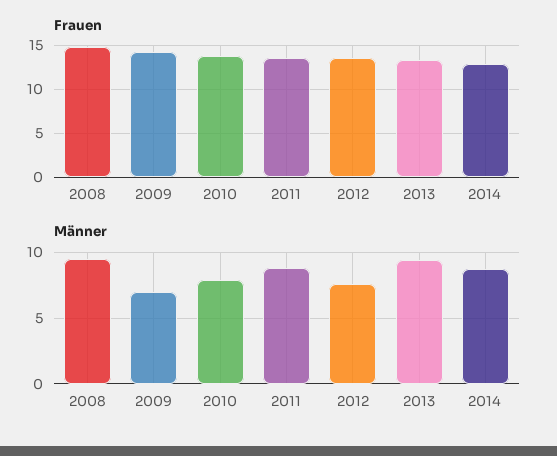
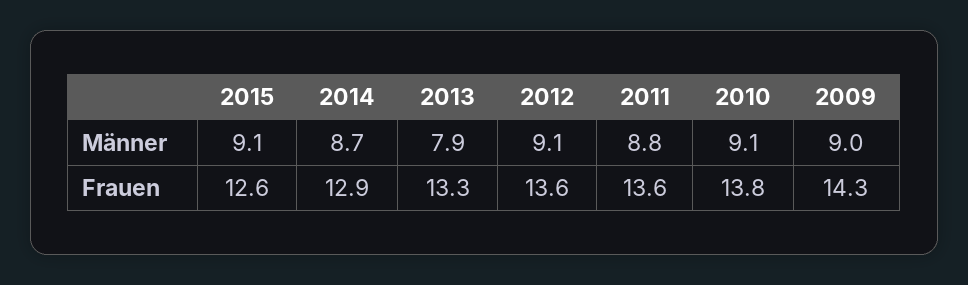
Frauen, 2008: 15 -> none
Männer, 2008: 9.5 -> none
Männer, 2009: 7 -> 9
Männer, 2010: 8 -> 9.1
Männer, 2012: 7.5 -> 9.1
Männer, 2013: 9.5 -> 7.9
Männer, 2015: none -> 9.1
Frauen, 2015: none -> 12.6

